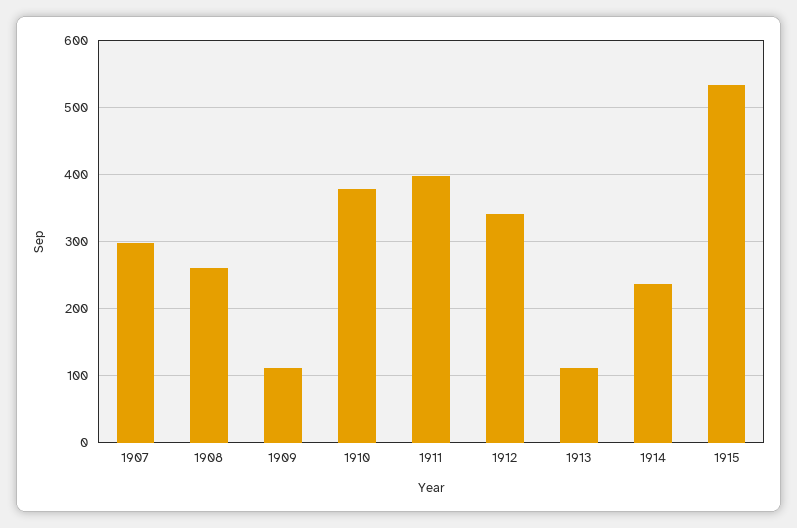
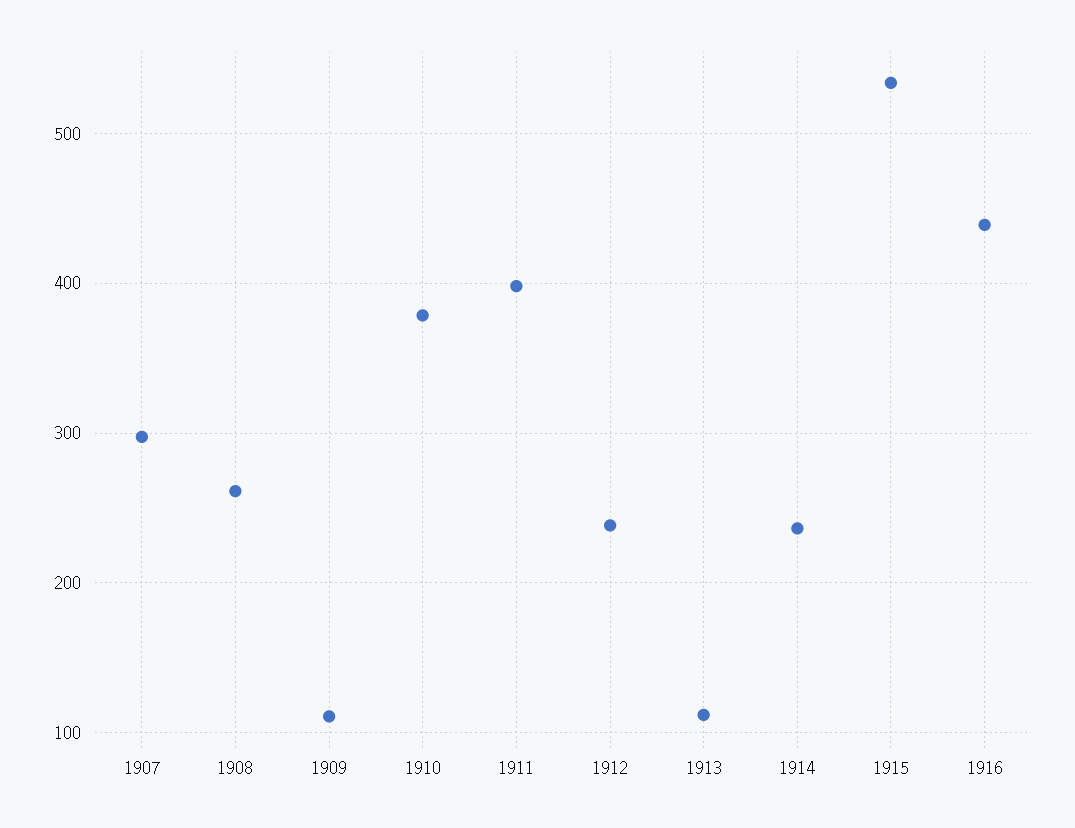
1912: 340 -> 240
1916: none -> 440

